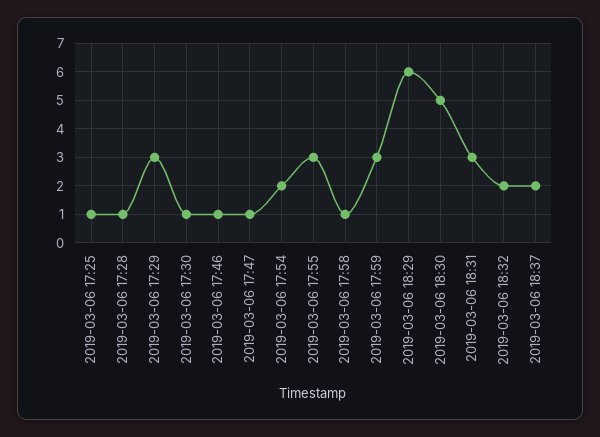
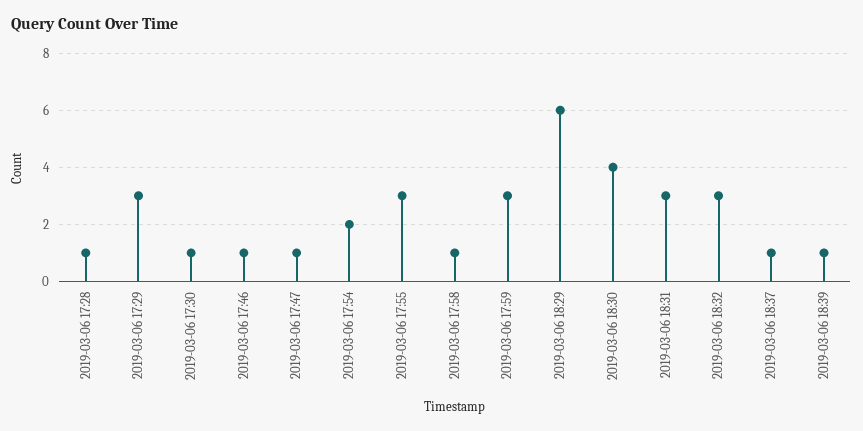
2019-03-06 17:25: 1 -> none
2019-03-06 18:30: 5 -> 4
2019-03-06 18:32: 2 -> 3
2019-03-06 18:37: 2 -> 1
2019-03-06 18:39: none -> 1

